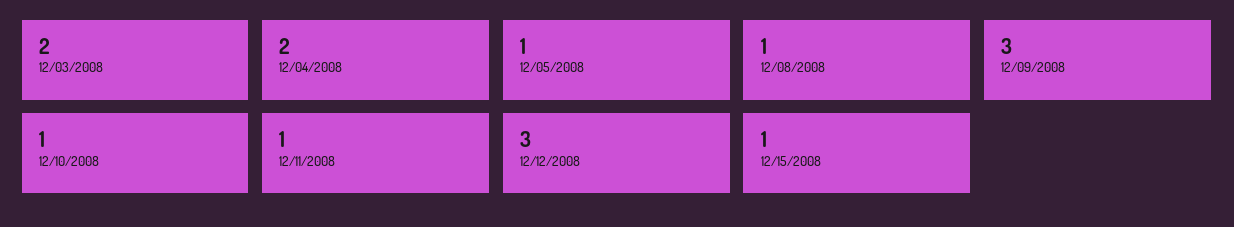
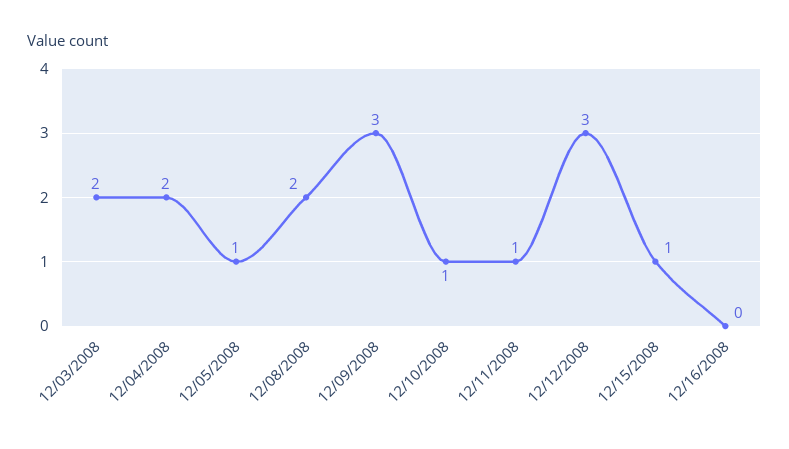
12/08/2008: 1 -> 2
12/16/2008: none -> 0

